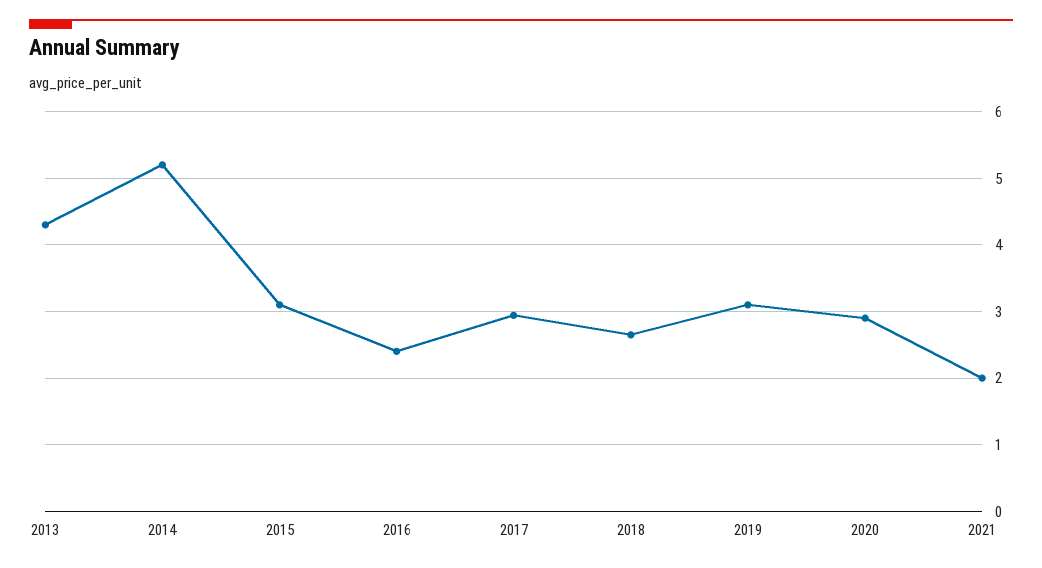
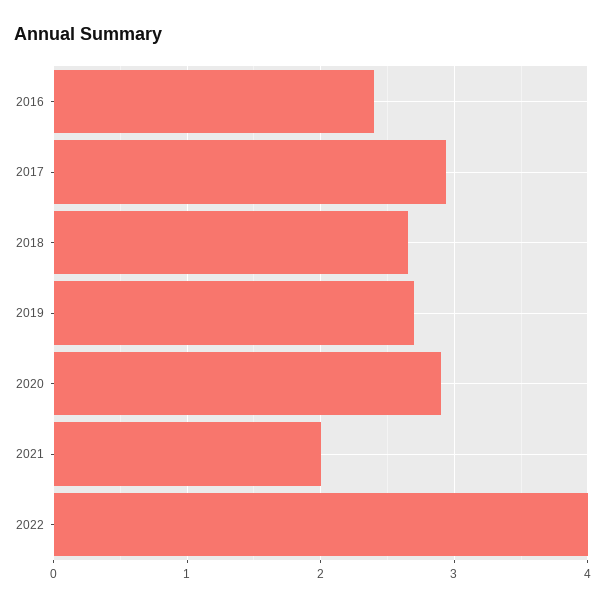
2013: 4.3 -> none
2014: 5.2 -> none
2015: 3.1 -> none
2019: 3.1 -> 2.7
2022: none -> 4

